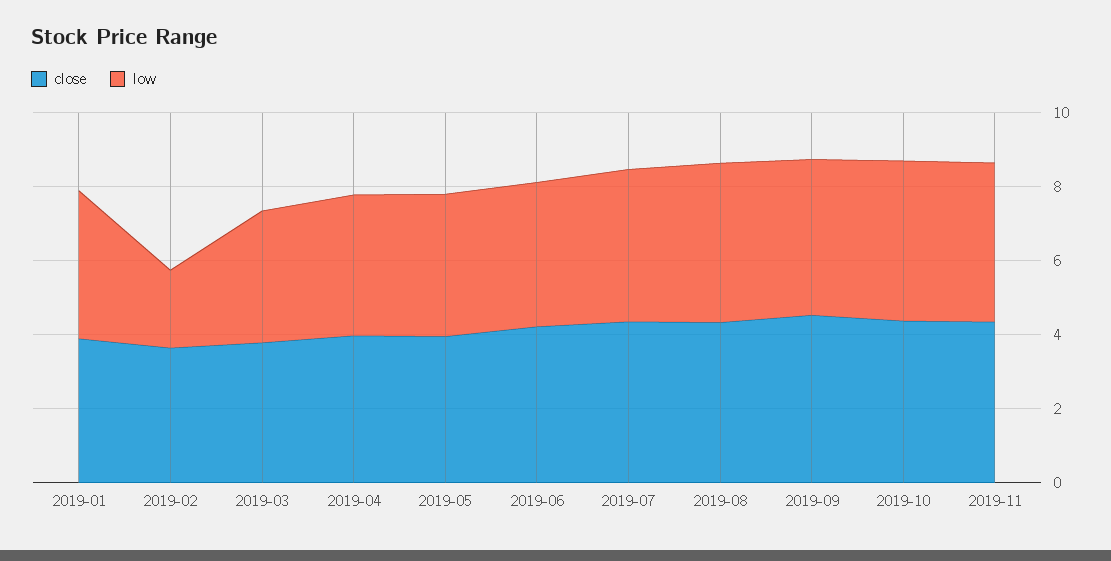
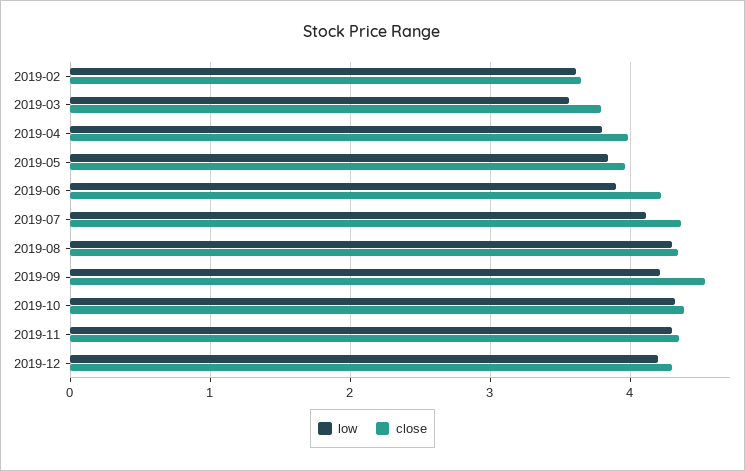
close, 2019-01: 4 -> none
low, 2019-01: 4 -> none
low, 2019-02: 2 -> 3.6
low, 2019-12: none -> 4.2
close, 2019-12: none -> 4.3

